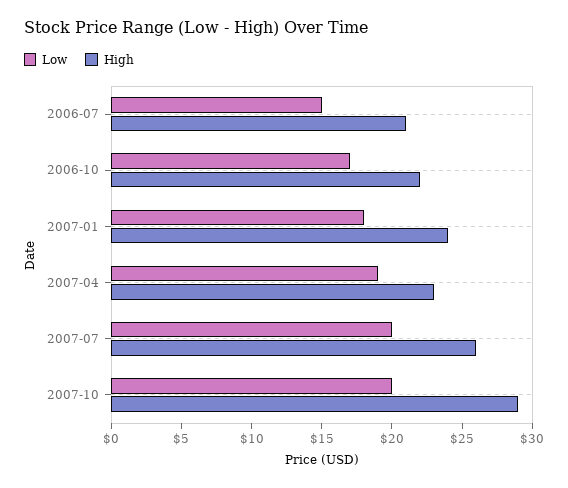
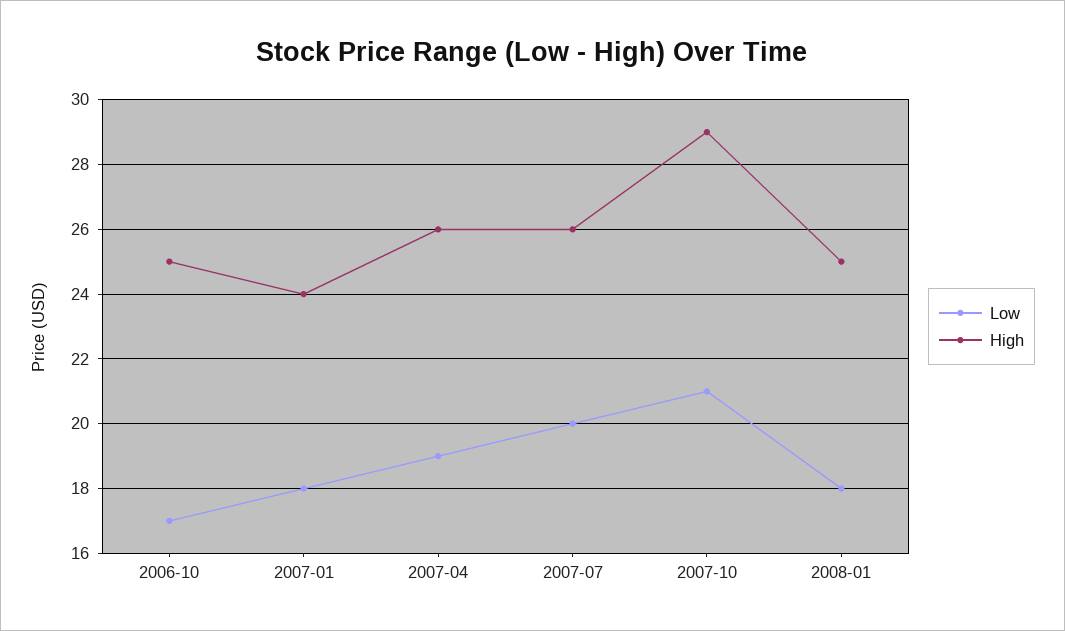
Low, 2006-07: 15 -> none
High, 2006-07: 21 -> none
High, 2006-10: 22 -> 25
High, 2007-04: 23 -> 26
Low, 2007-10: 20 -> 21
Low, 2008-01: none -> 18
High, 2008-01: none -> 25

